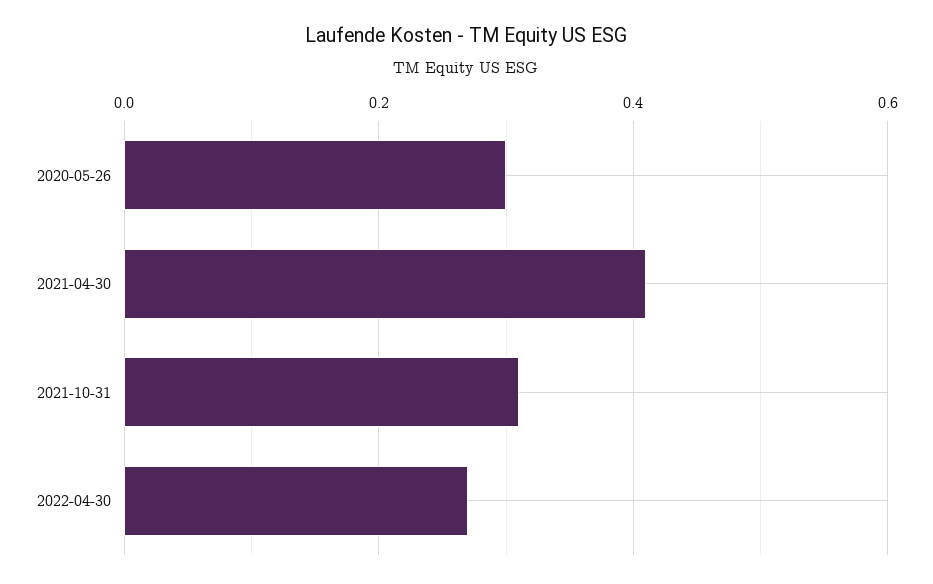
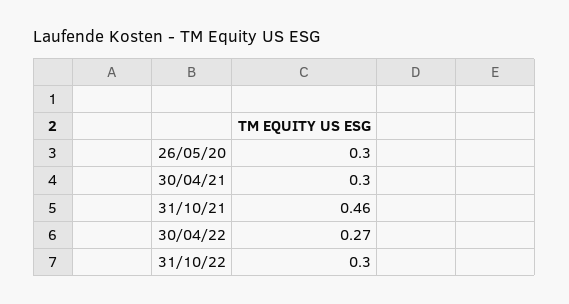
2021-04-30: 0.4 -> 0.3
2021-10-31: 0.3 -> 0.46
31/10/22: none -> 0.3

